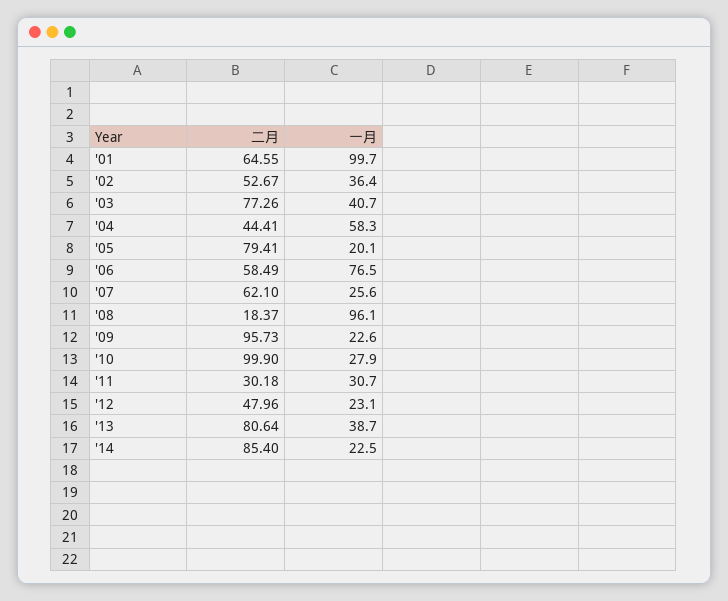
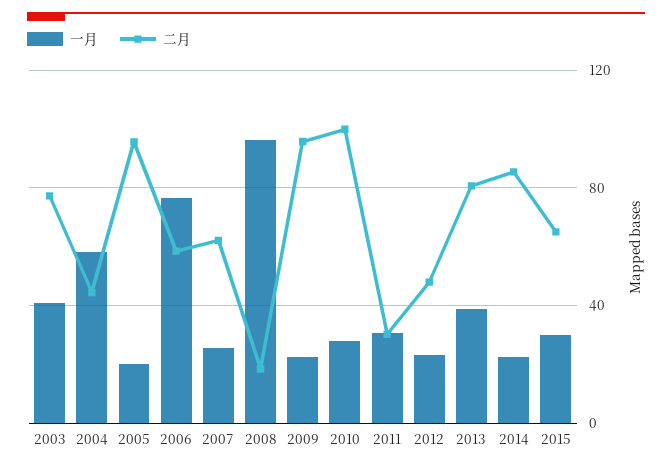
二月, '01: 64.55 -> none
一月, '01: 99.7 -> none
二月, '02: 52.67 -> none
一月, '02: 36.4 -> none
二月, '05: 79.41 -> 95
一月, 2015: none -> 30
二月, 2015: none -> 65

